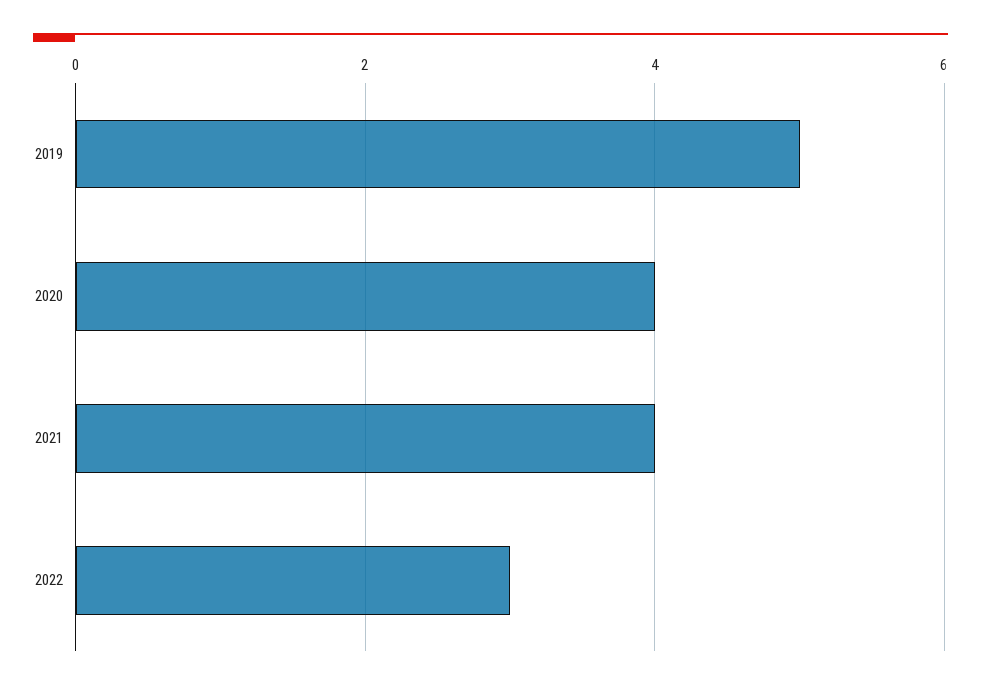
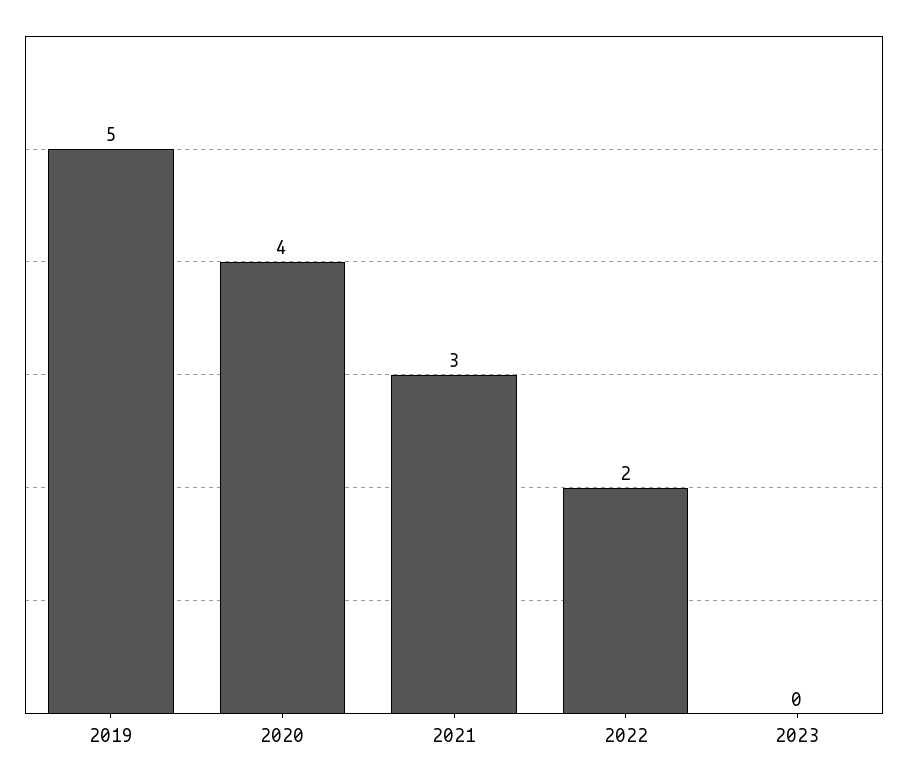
2021: 4 -> 3
2022: 3 -> 2
2023: none -> 0

